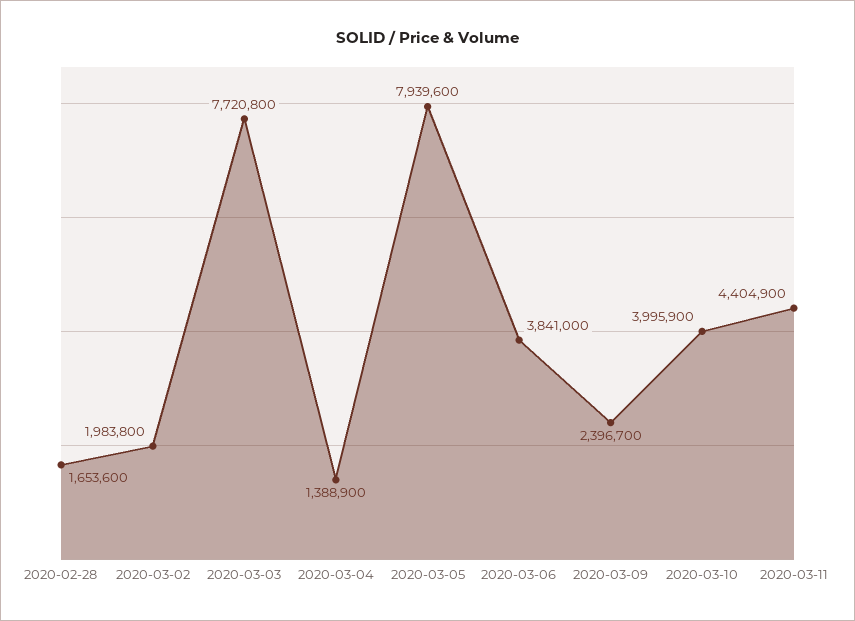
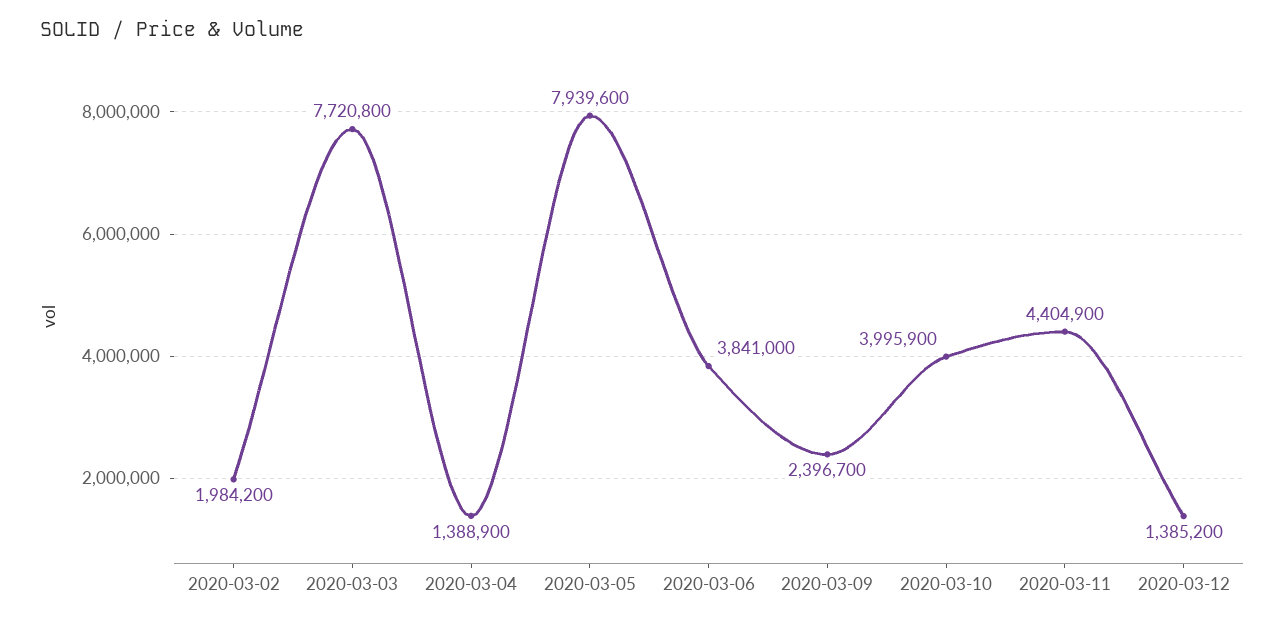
2020-02-28: 1653600 -> none
2020-03-02: 1983800 -> 1984200
2020-03-12: none -> 1385200

